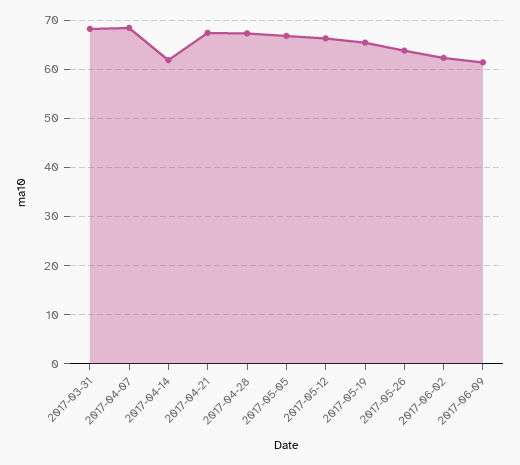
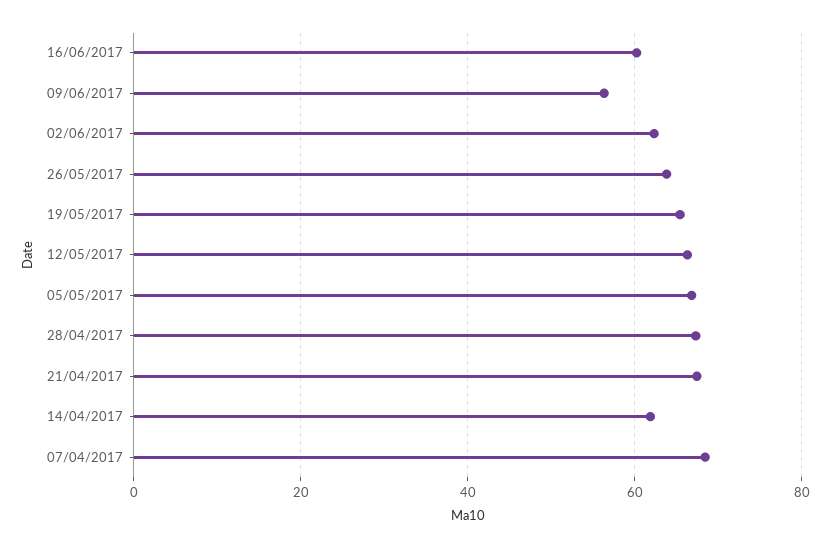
2017-03-31: 68 -> none
2017-06-09: 62 -> 56
16/06/2017: none -> 60

